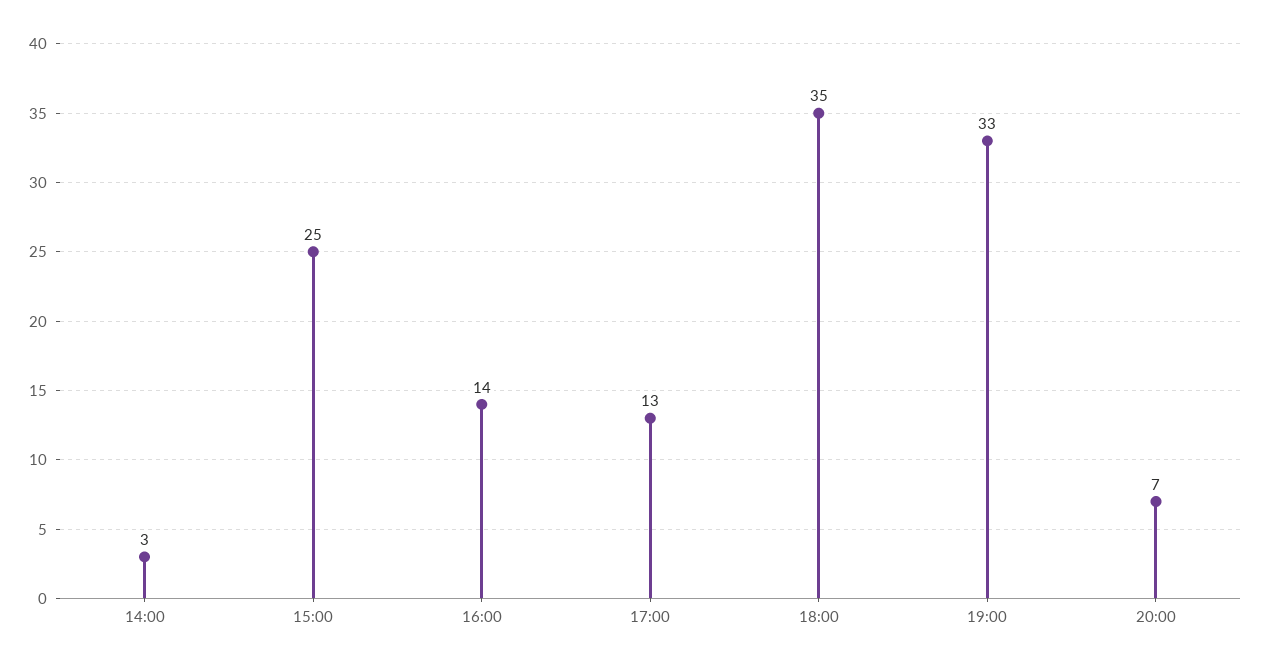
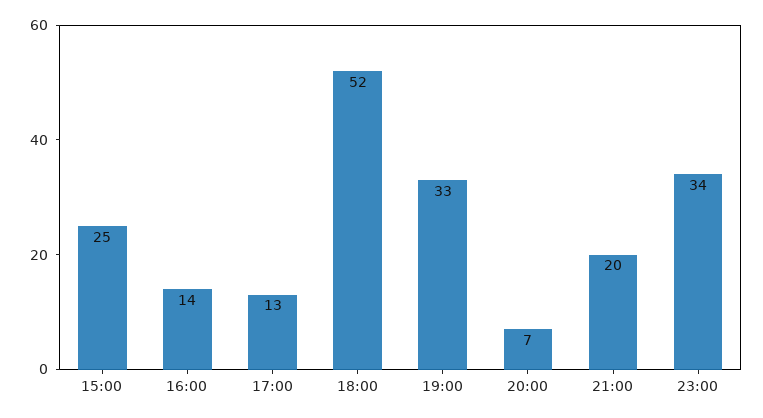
14:00: 3 -> none
18:00: 35 -> 52
21:00: none -> 20
23:00: none -> 34

